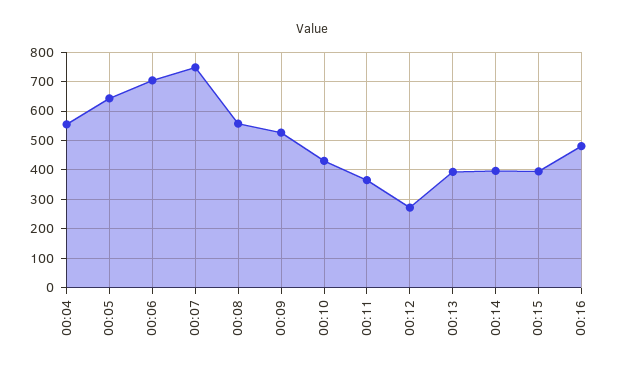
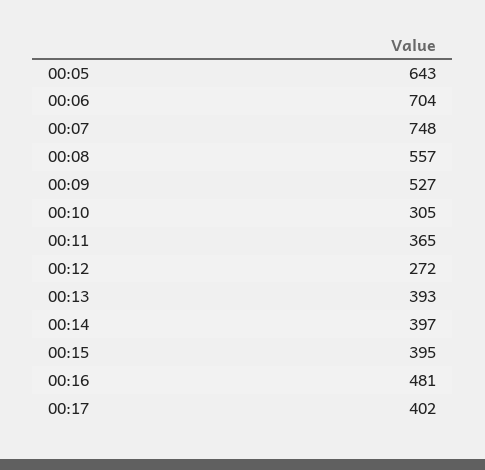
00:04: 550 -> none
00:10: 425 -> 305
00:17: none -> 402

